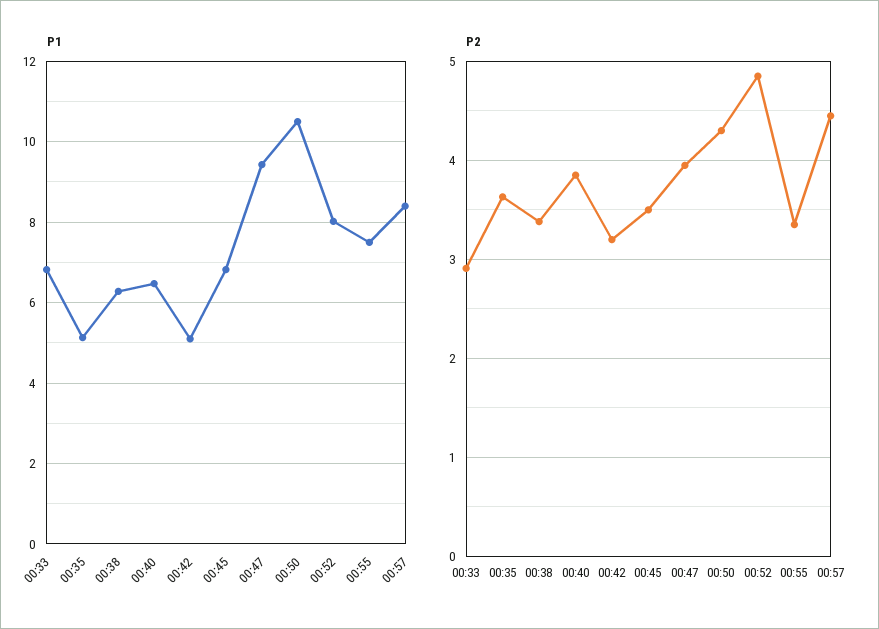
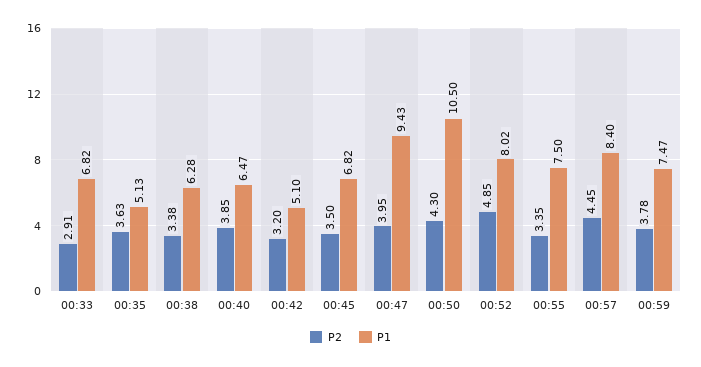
P2, 00:59: none -> 3.78
P1, 00:59: none -> 7.47

